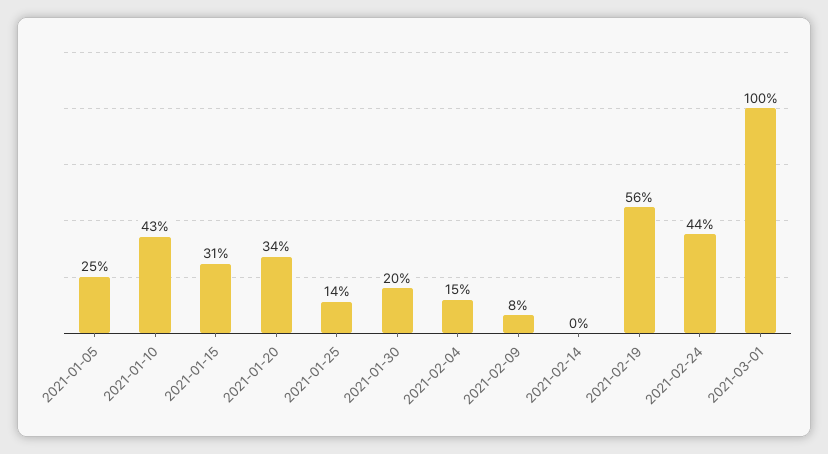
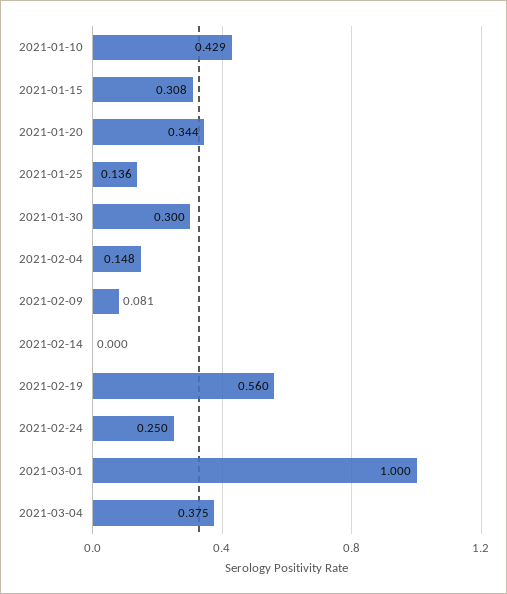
2021-01-05: 0.25 -> none
2021-01-30: 0.2 -> 0.3
2021-02-24: 0.44 -> 0.25
2021-03-04: none -> 0.375

